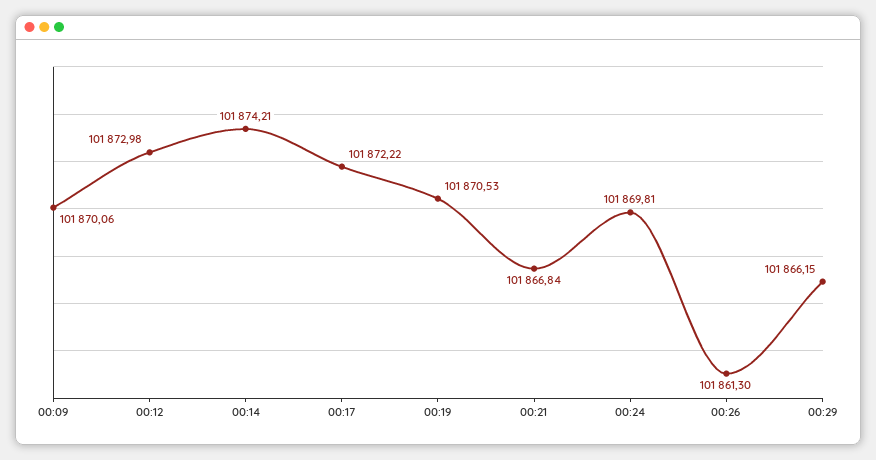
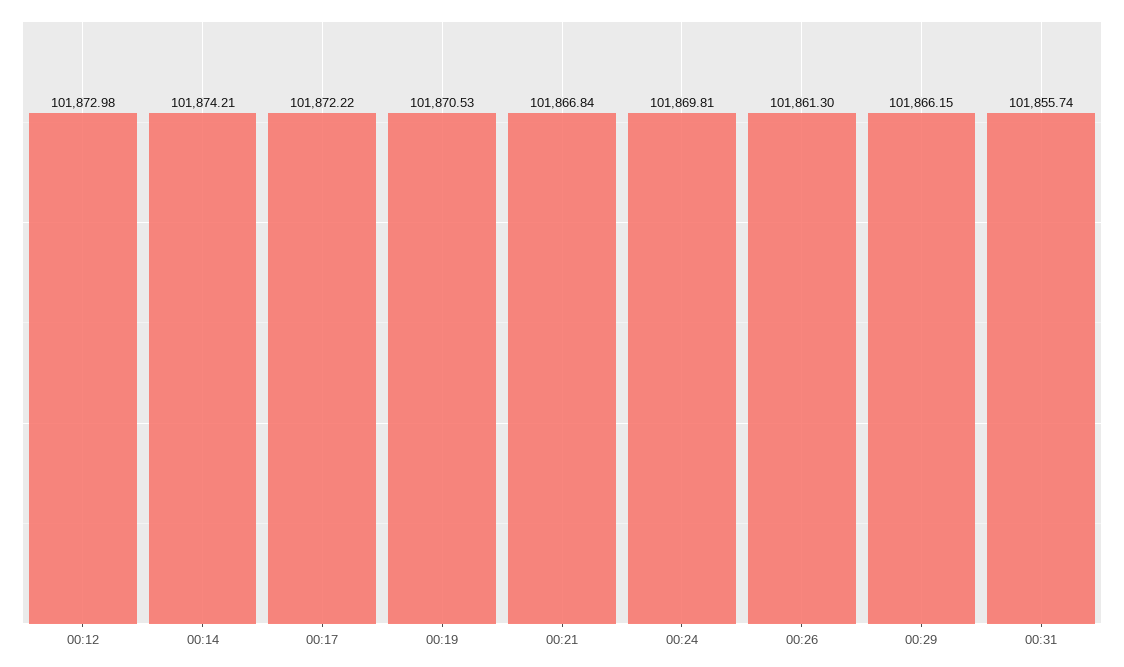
00:09: 101870.06 -> none
00:31: none -> 101855.74

